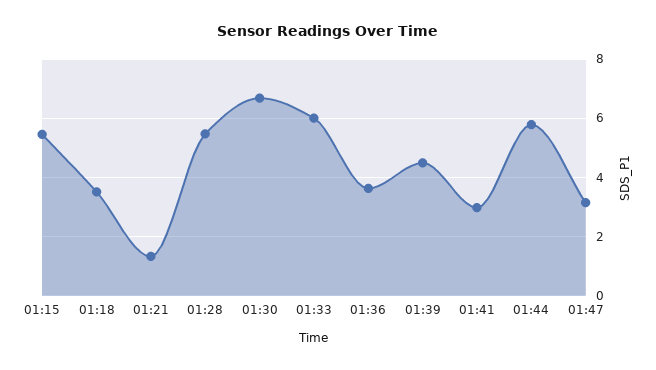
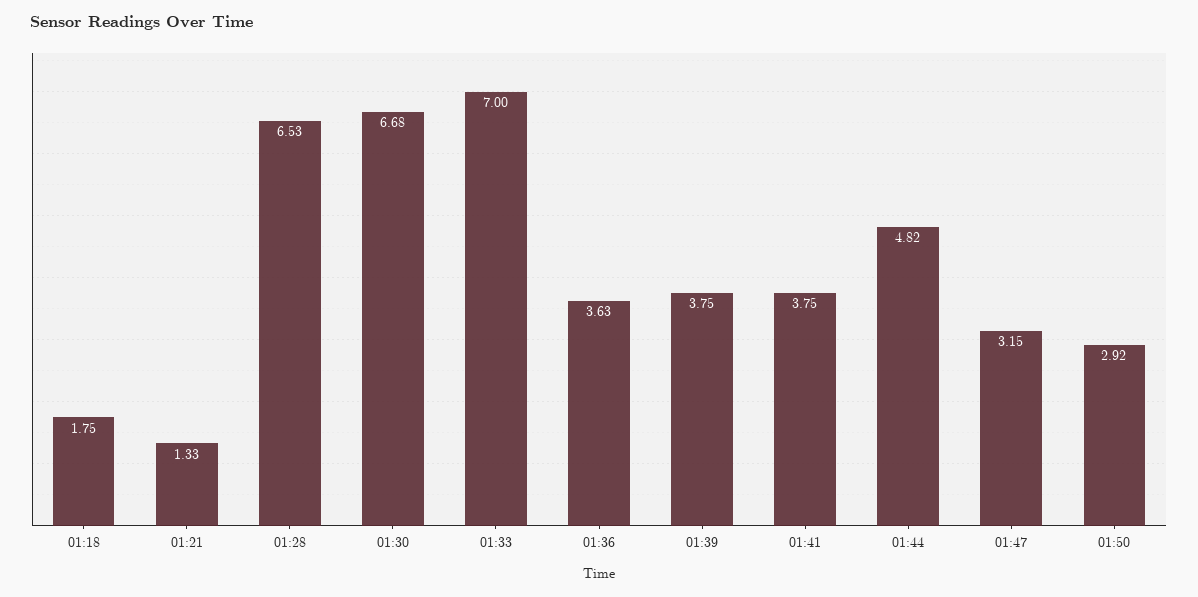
01:15: 5.5 -> none
01:18: 3.5 -> 1.75
01:28: 5.5 -> 6.53
01:33: 6 -> 7
01:39: 4.5 -> 3.75
01:41: 3 -> 3.75
01:44: 5.75 -> 4.82
01:50: none -> 2.92

